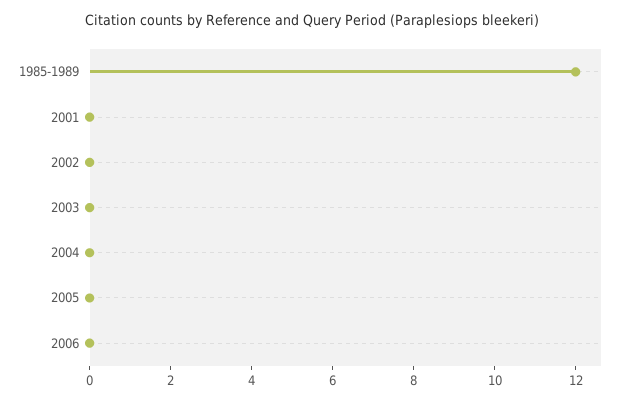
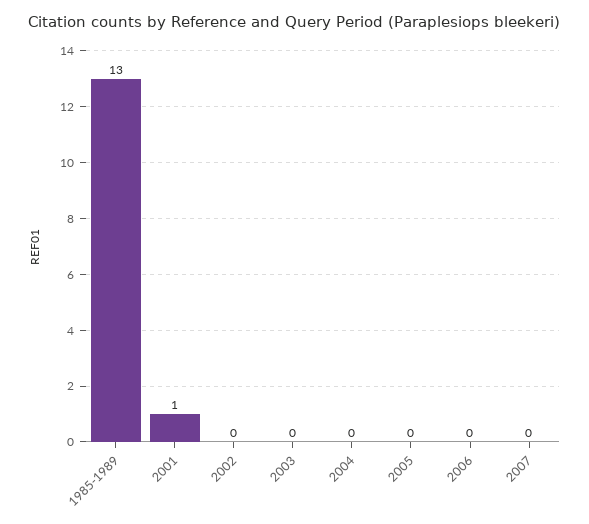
1985-1989: 12 -> 13
2001: 0 -> 1
2007: none -> 0

